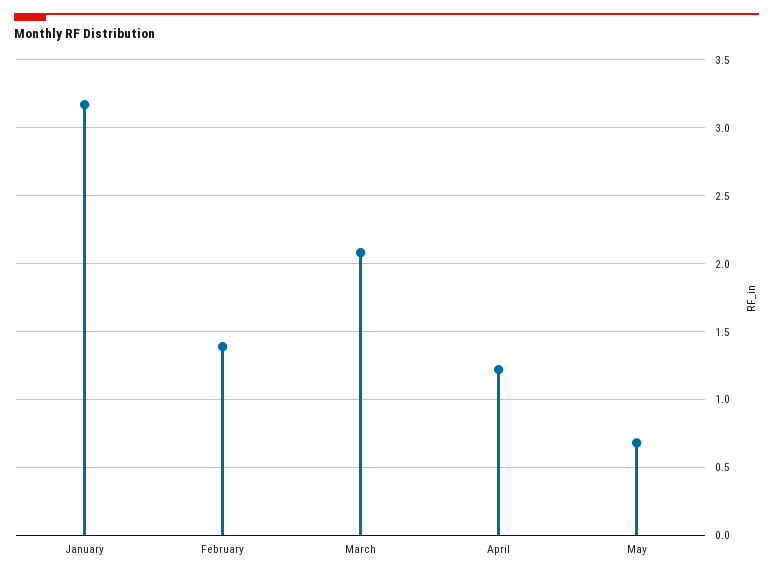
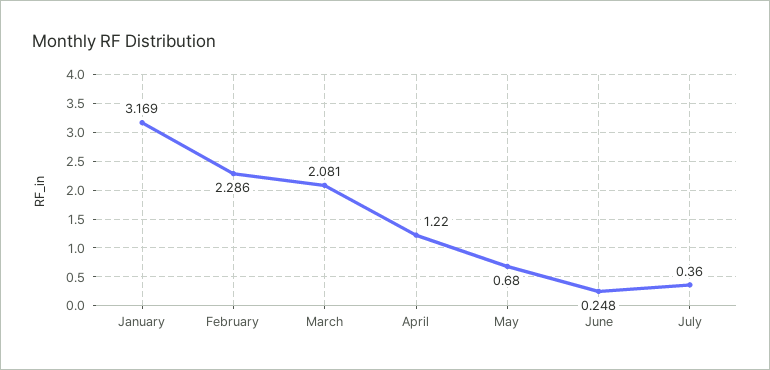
February: 1.4 -> 2.286
June: none -> 0.248
July: none -> 0.36

